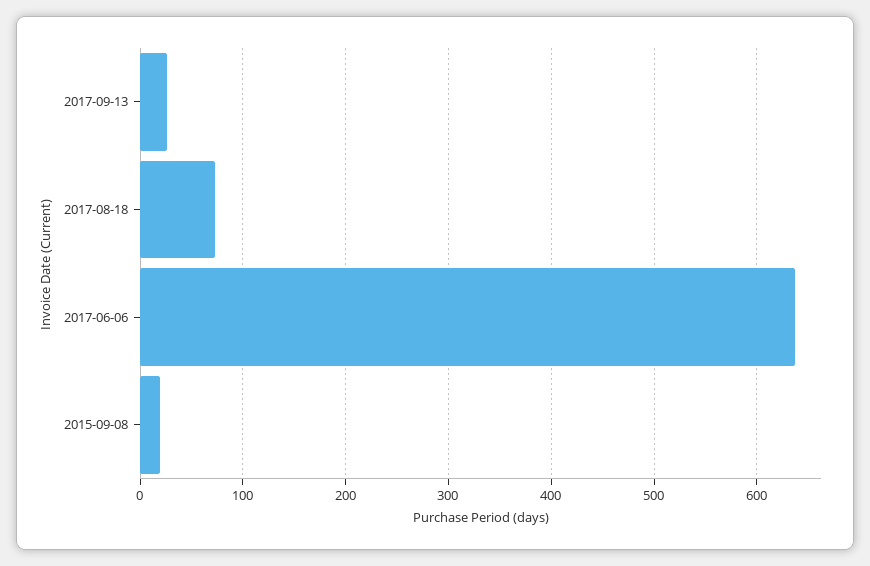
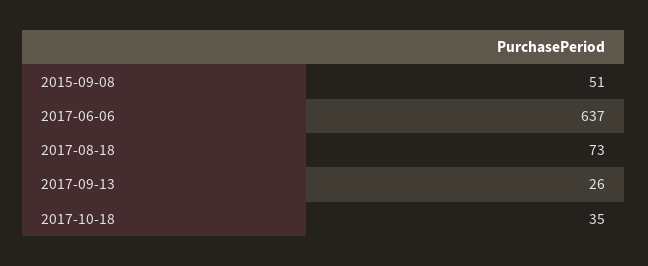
2015-09-08: 20 -> 51
2017-10-18: none -> 35

